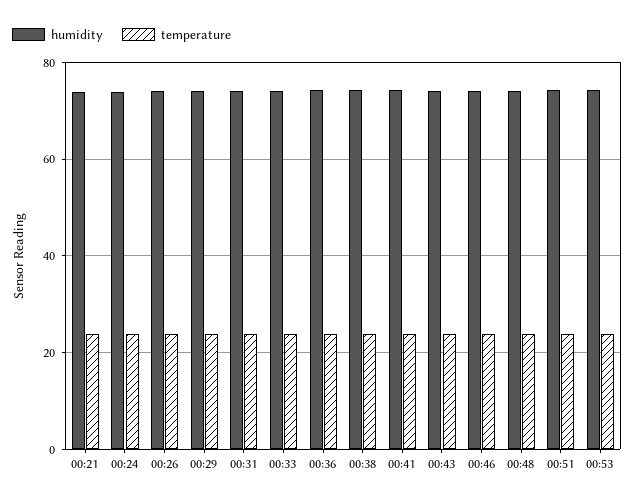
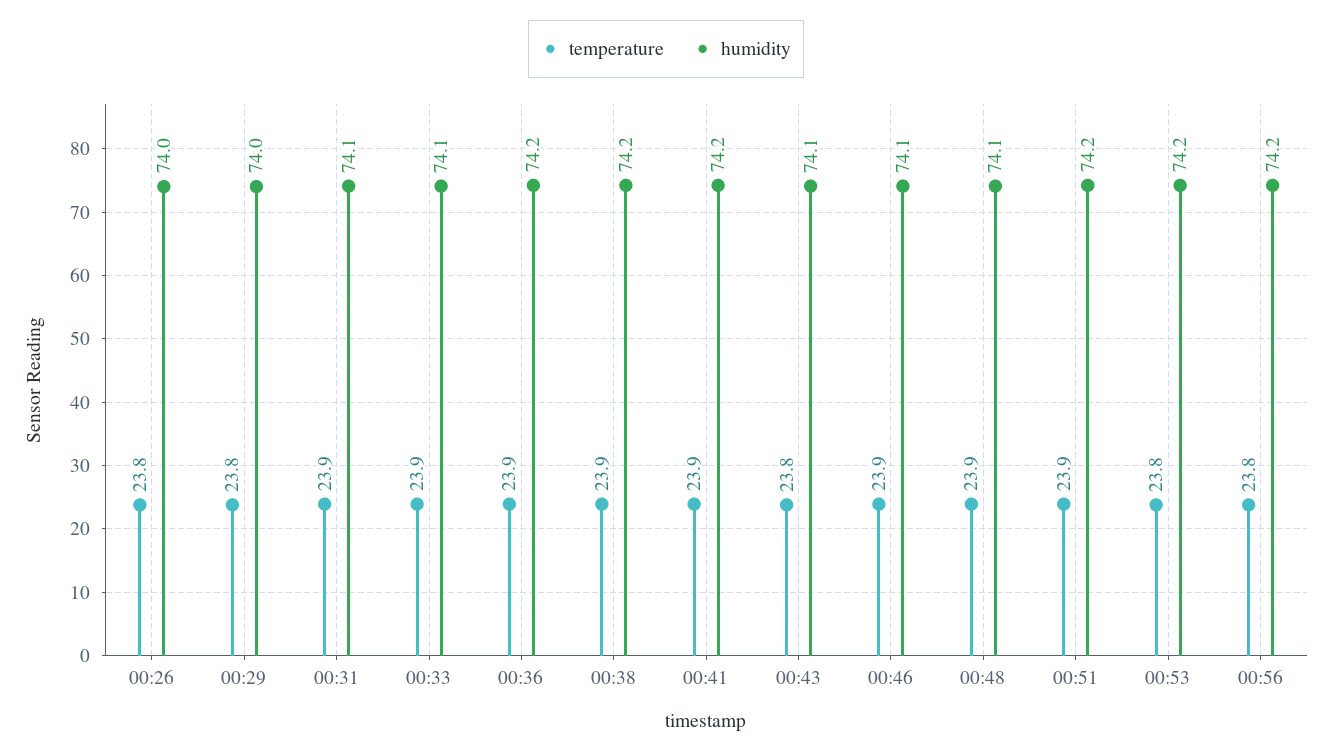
humidity, 00:21: 74 -> none
temperature, 00:21: 24 -> none
humidity, 00:24: 74 -> none
temperature, 00:24: 24 -> none
temperature, 00:56: none -> 23.8
humidity, 00:56: none -> 74.2

